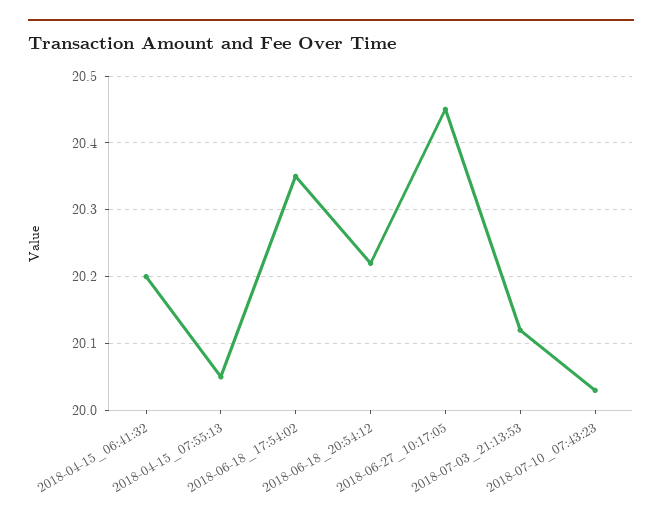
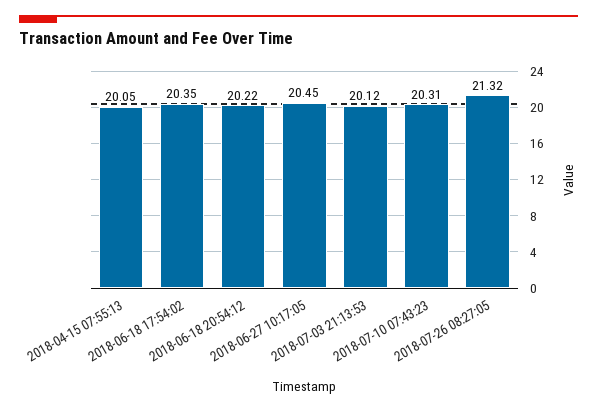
2018-04-15_06:41:32: 20.2 -> none
2018-07-10_07:43:23: 20.03 -> 20.31
2018-07-26 08:27:05: none -> 21.32

